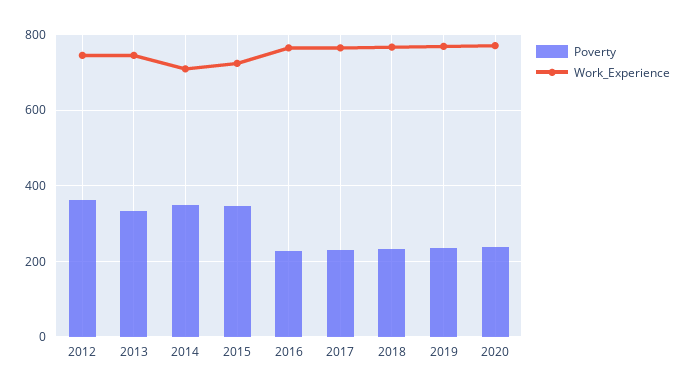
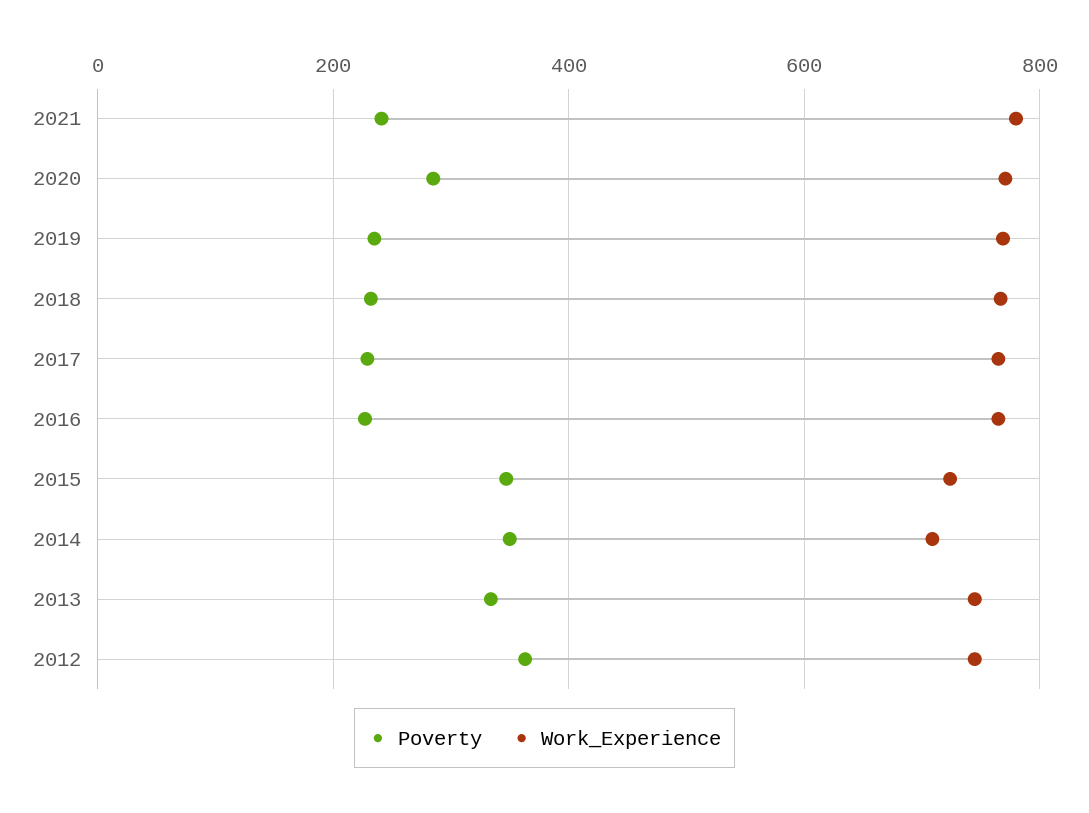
Poverty, 2020: 240 -> 280
Poverty, 2021: none -> 240
Work_Experience, 2021: none -> 780

